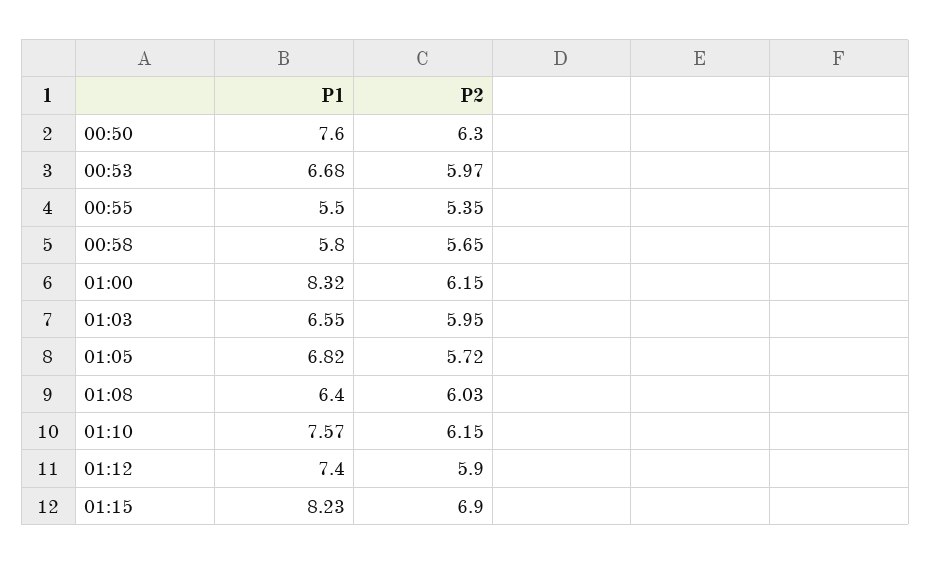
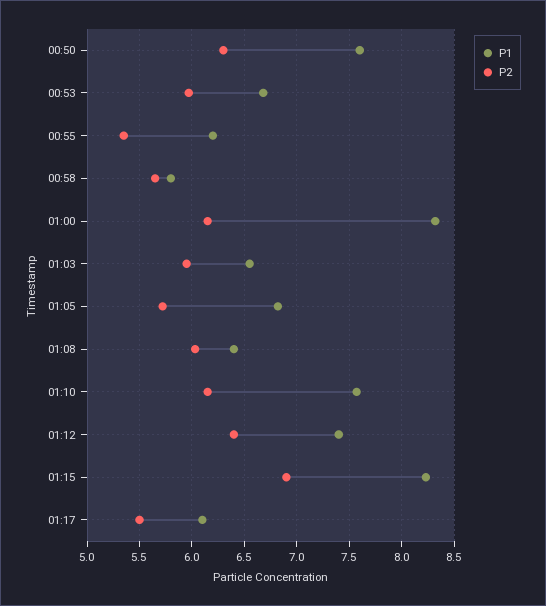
P1, 00:55: 5.5 -> 6.2
P2, 01:12: 5.9 -> 6.4
P1, 01:17: none -> 6.1
P2, 01:17: none -> 5.5

